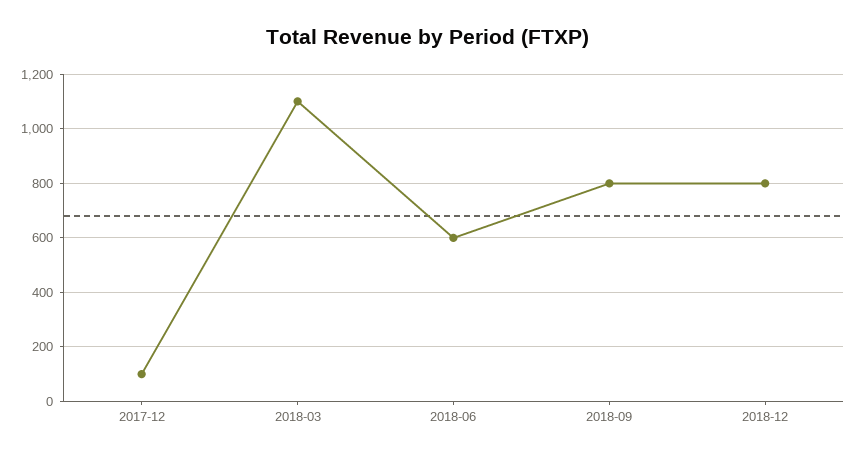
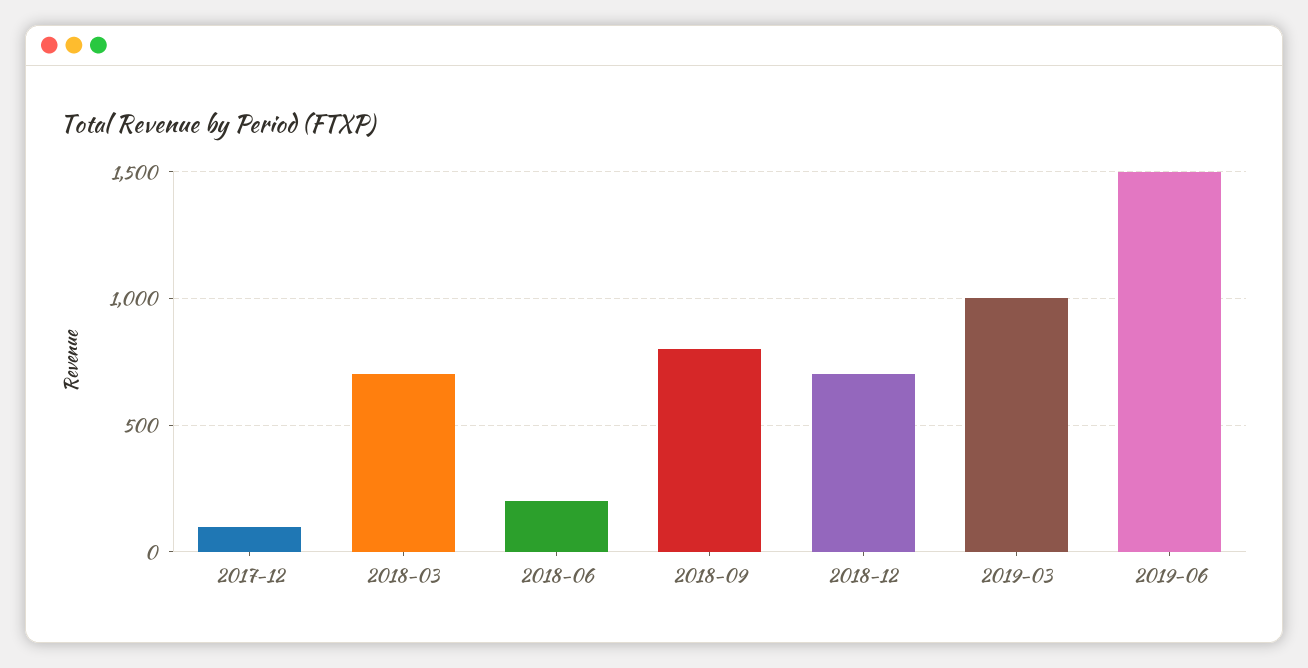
2018-03: 1100 -> 700
2018-06: 600 -> 200
2018-12: 800 -> 700
2019-03: none -> 1000
2019-06: none -> 1500

